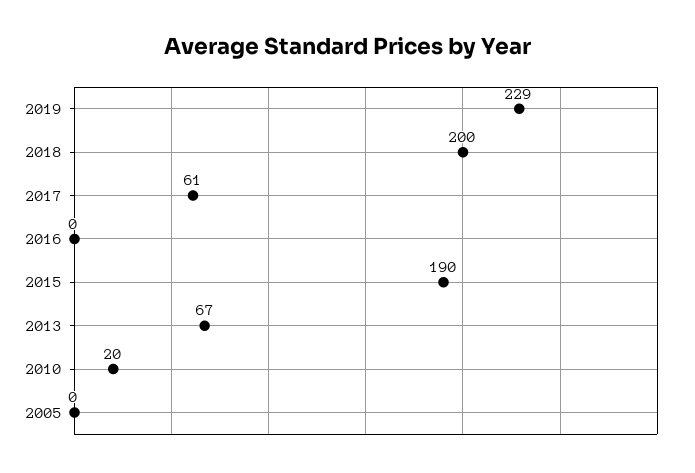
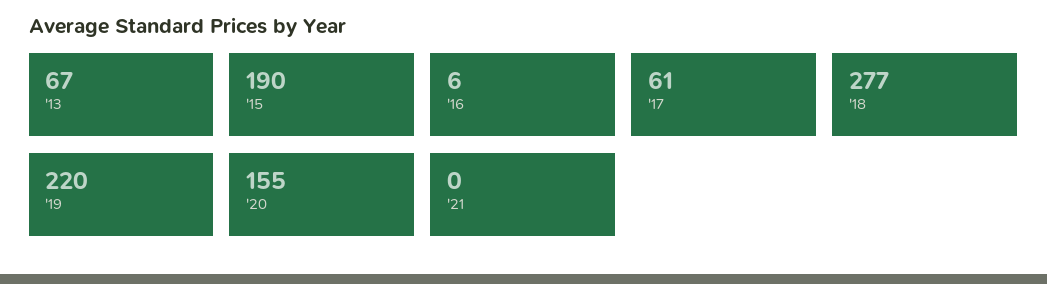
2019: 229 -> 220
2018: 200 -> 277
2016: 0 -> 6
2010: 20 -> none
2005: 0 -> none
'20: none -> 155
'21: none -> 0

